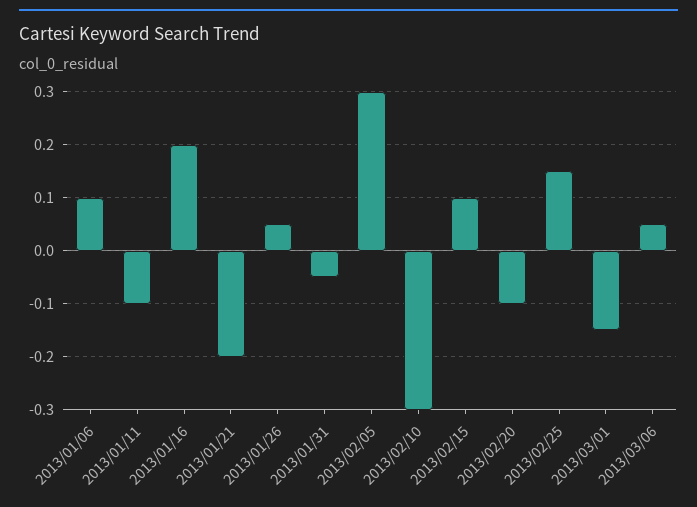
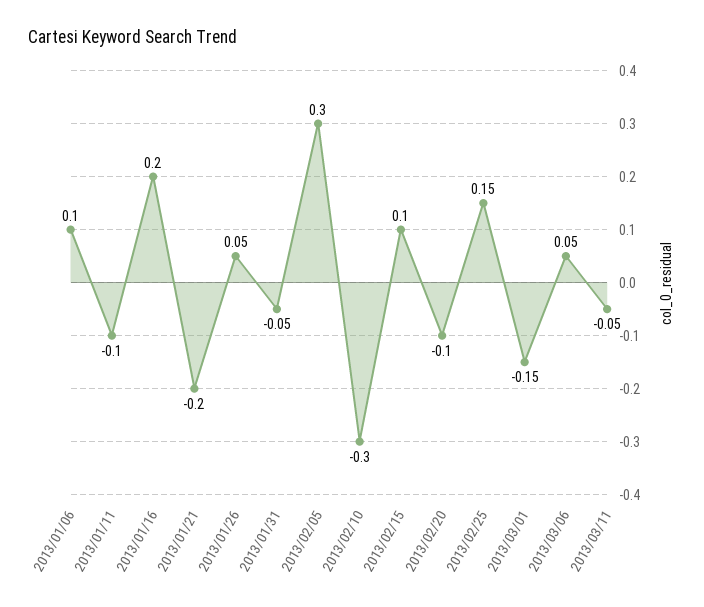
2013/03/11: none -> -0.05

